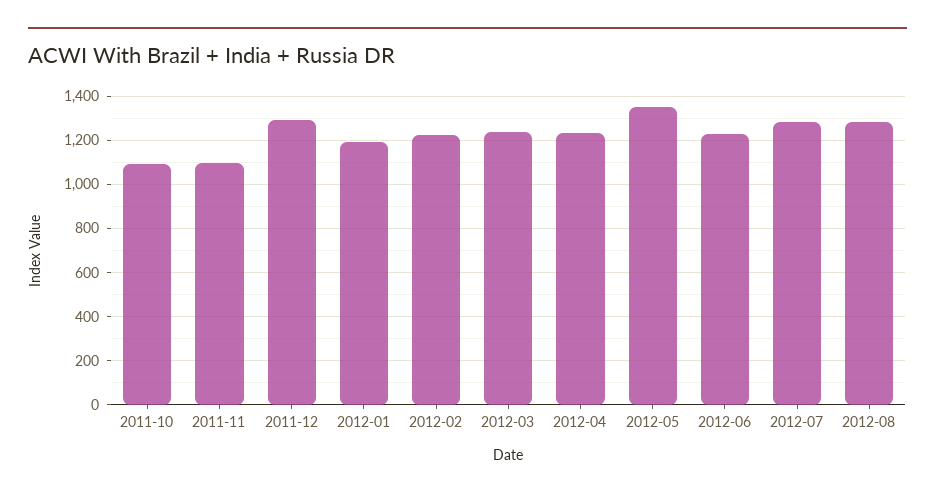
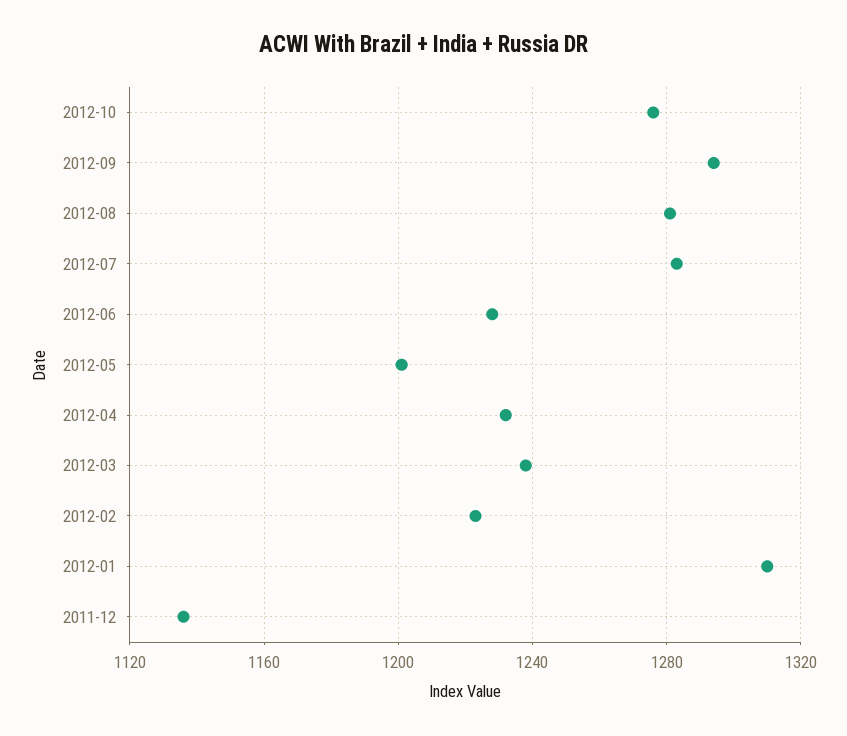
2011-10: 1100 -> none
2011-11: 1100 -> none
2011-12: 1300 -> 1135
2012-01: 1200 -> 1310
2012-05: 1350 -> 1200
2012-10: none -> 1275
2012-09: none -> 1295

